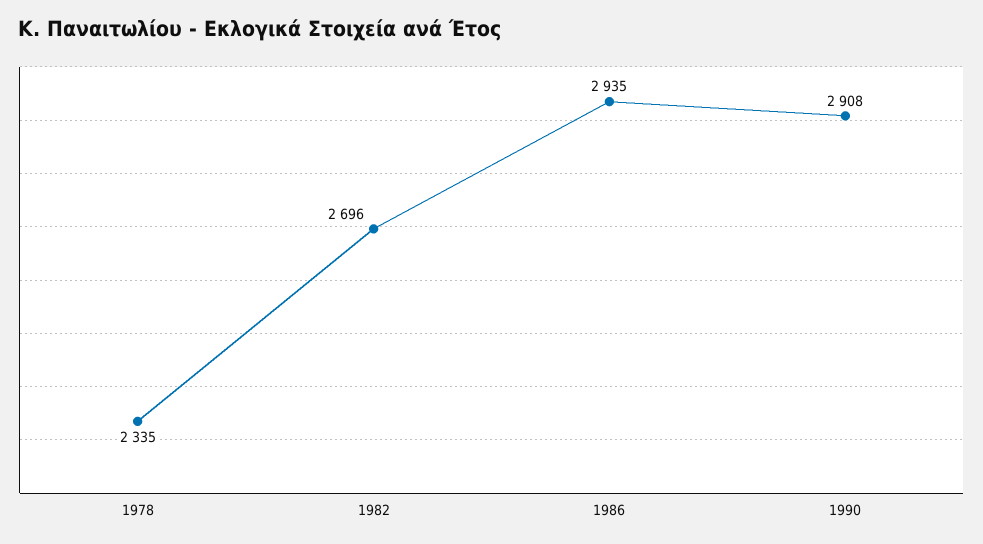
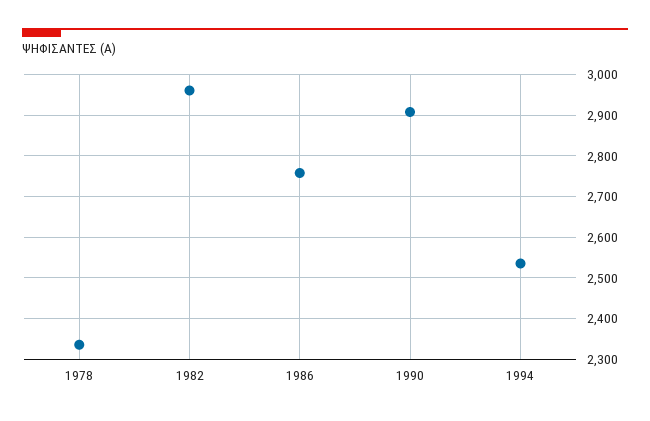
1982: 2696 -> 2960
1986: 2935 -> 2760
1994: none -> 2540

